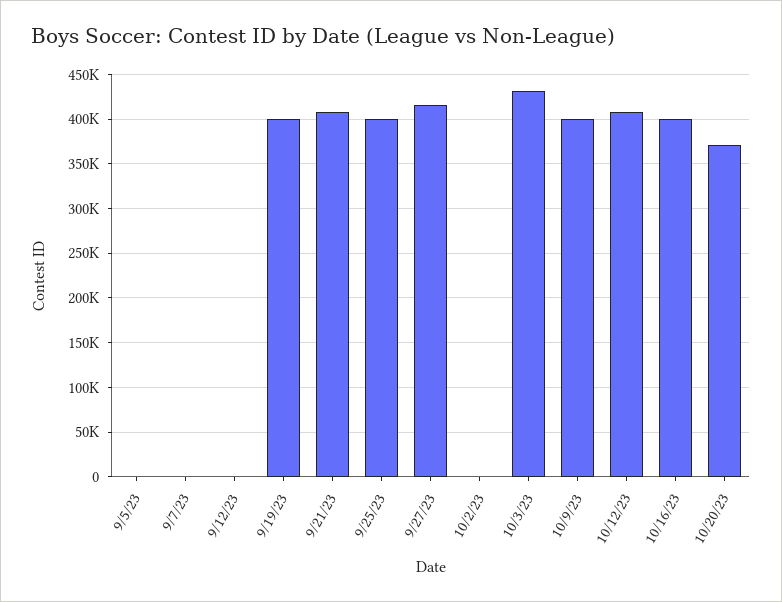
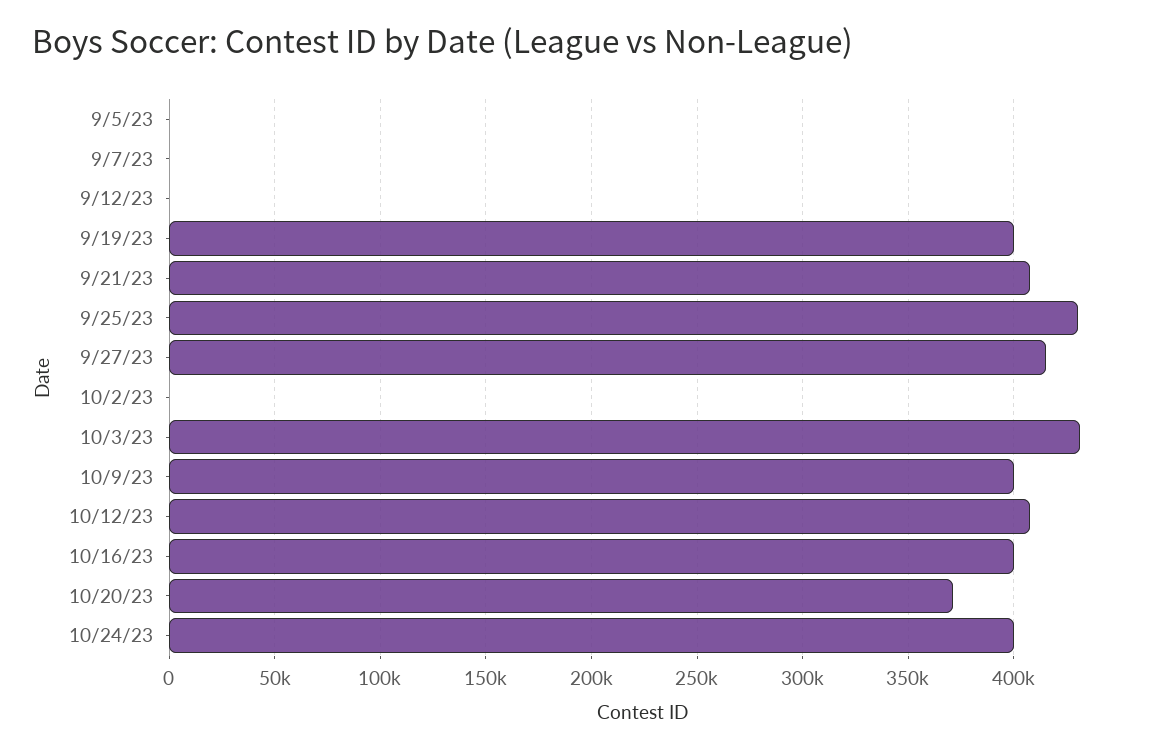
9/25/23: 400000 -> 430000
10/24/23: none -> 400000

